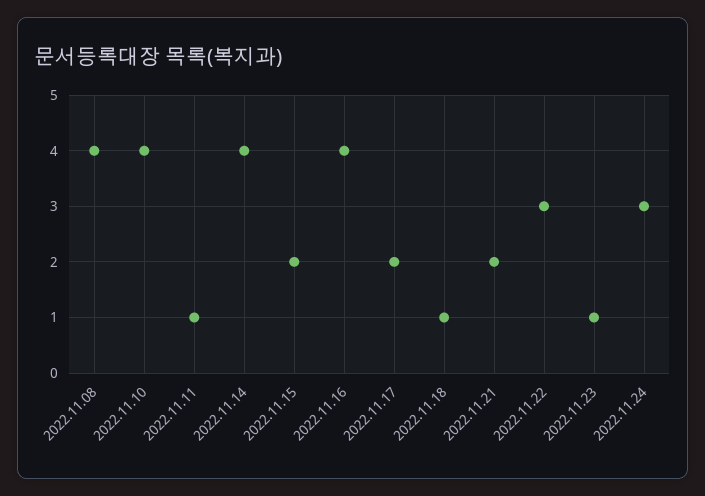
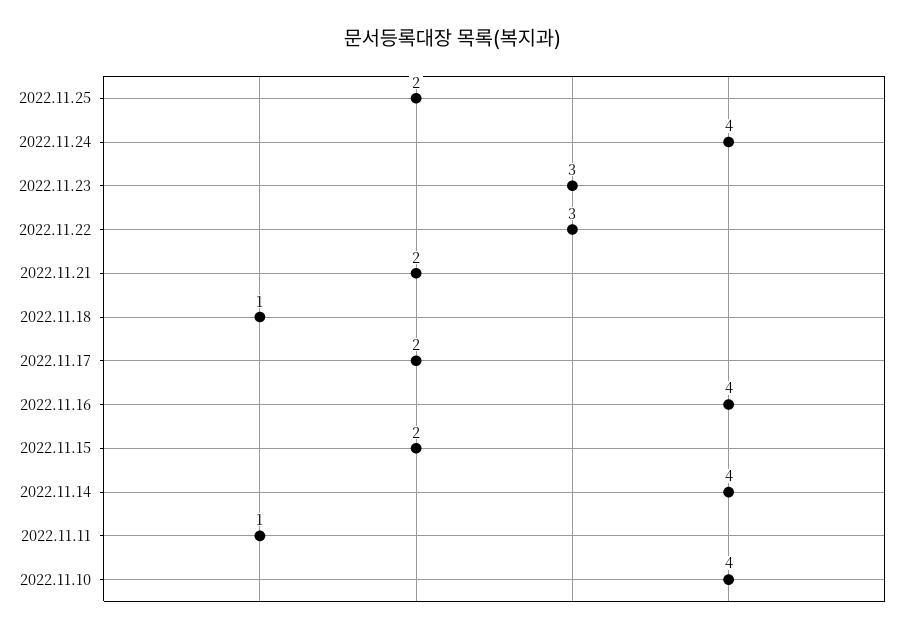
2022.11.08: 4 -> none
2022.11.23: 1 -> 3
2022.11.24: 3 -> 4
2022.11.25: none -> 2

